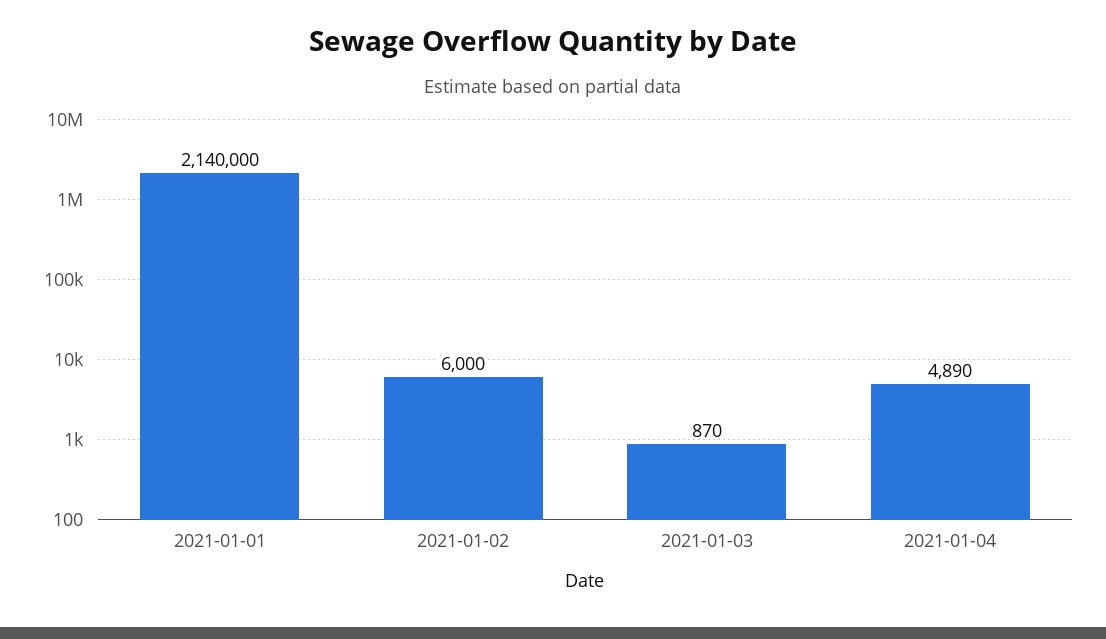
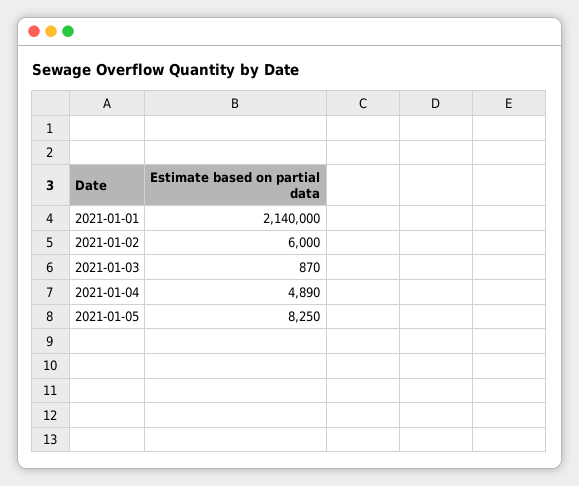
2021-01-05: none -> 8250

